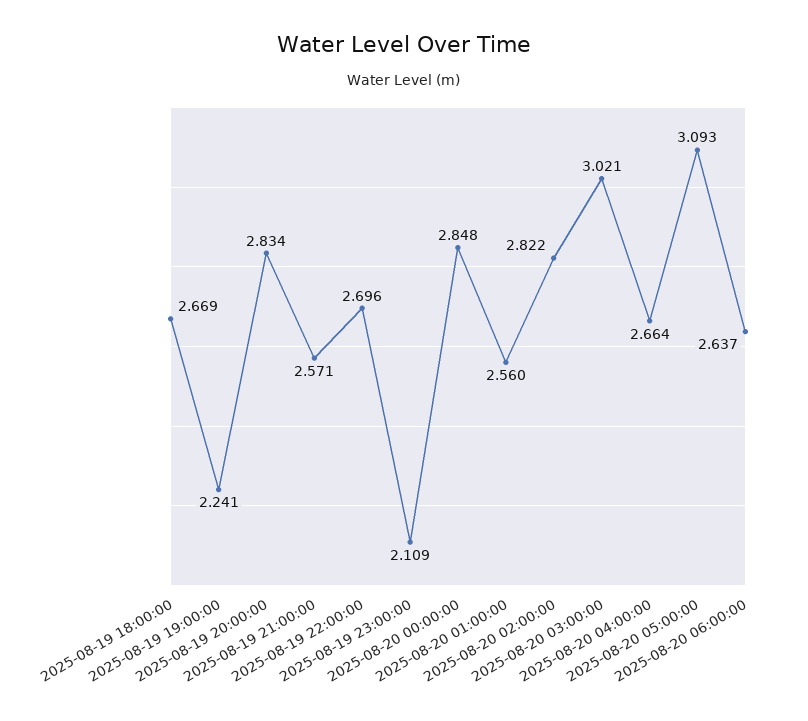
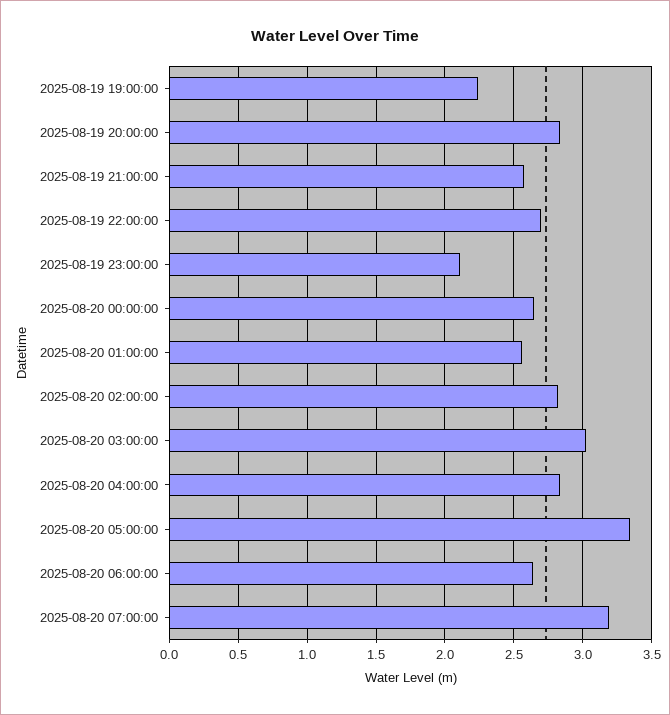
2025-08-19 18:00:00: 2.669 -> none
2025-08-20 00:00:00: 2.848 -> 2.65
2025-08-20 04:00:00: 2.664 -> 2.85
2025-08-20 05:00:00: 3.093 -> 3.35
2025-08-20 07:00:00: none -> 3.2

